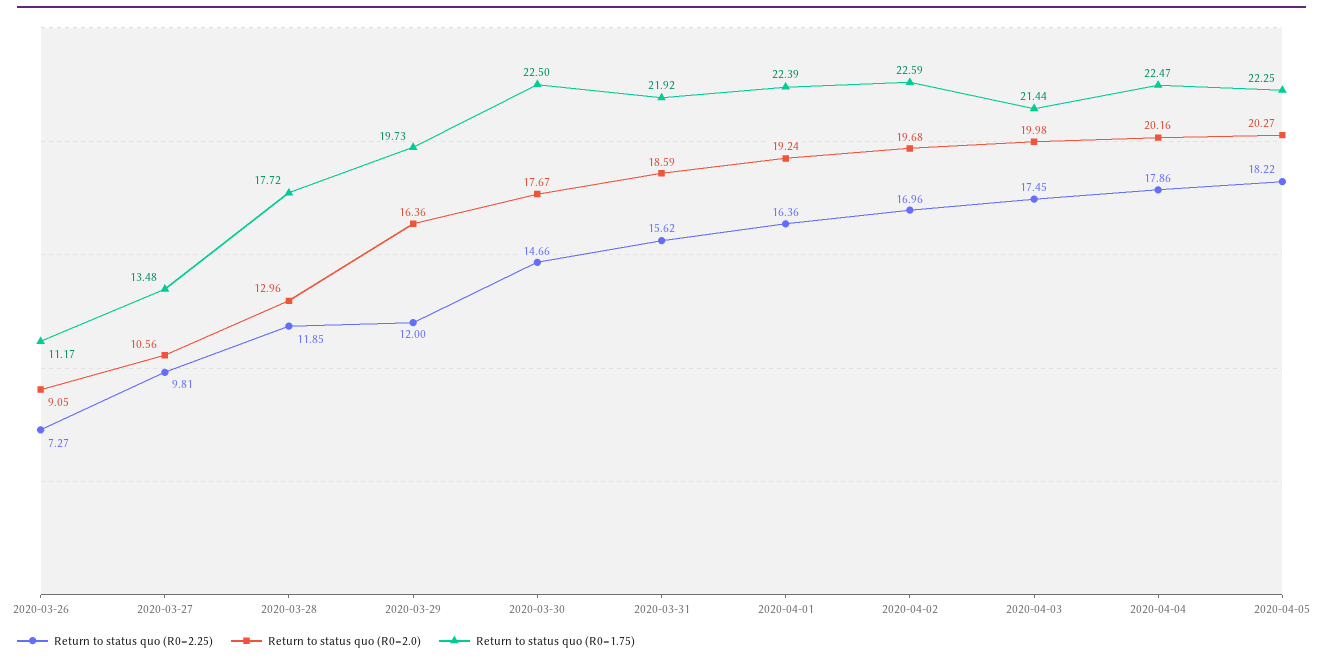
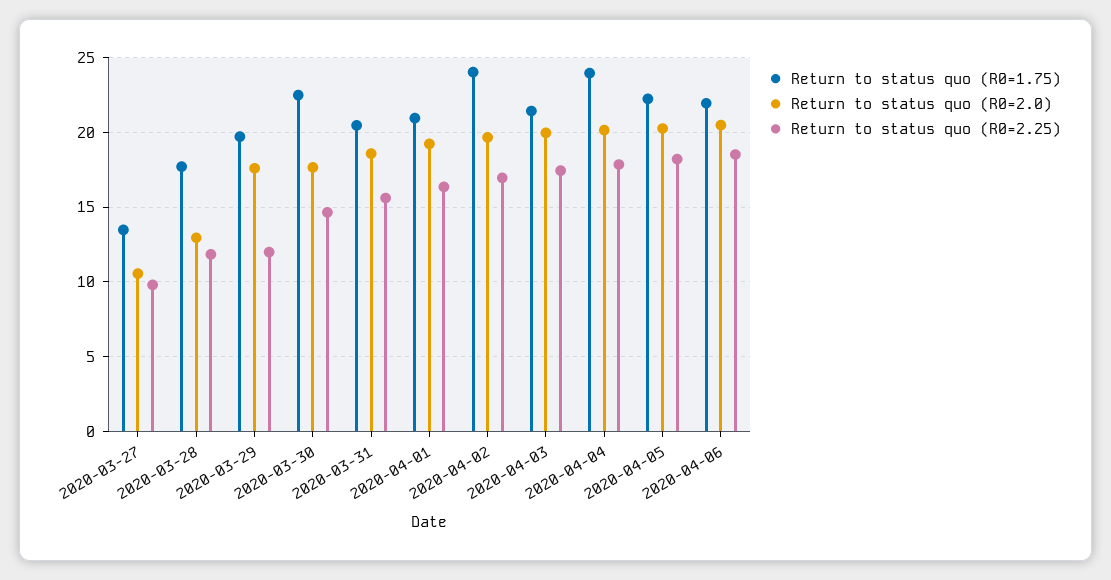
Return to status quo (R0=2.25), 2020-03-26: 7.27 -> none
Return to status quo (R0=2.0), 2020-03-26: 9.05 -> none
Return to status quo (R0=1.75), 2020-03-26: 11.17 -> none
Return to status quo (R0=2.0), 2020-03-29: 16.36 -> 17.5
Return to status quo (R0=1.75), 2020-03-31: 21.92 -> 20.5
Return to status quo (R0=1.75), 2020-04-01: 22.39 -> 21
Return to status quo (R0=1.75), 2020-04-02: 22.59 -> 24
Return to status quo (R0=1.75), 2020-04-04: 22.47 -> 24
Return to status quo (R0=1.75), 2020-04-06: none -> 22
Return to status quo (R0=2.0), 2020-04-06: none -> 20.5
Return to status quo (R0=2.25), 2020-04-06: none -> 18.5

